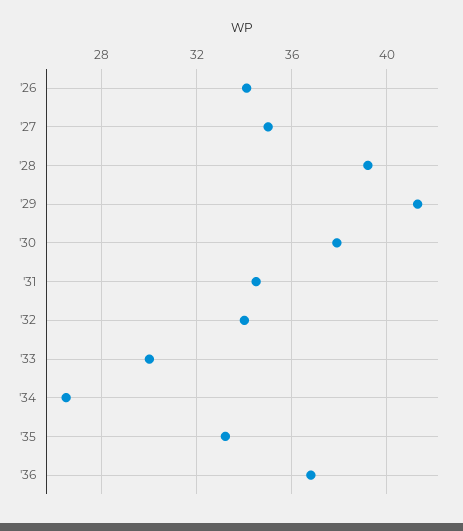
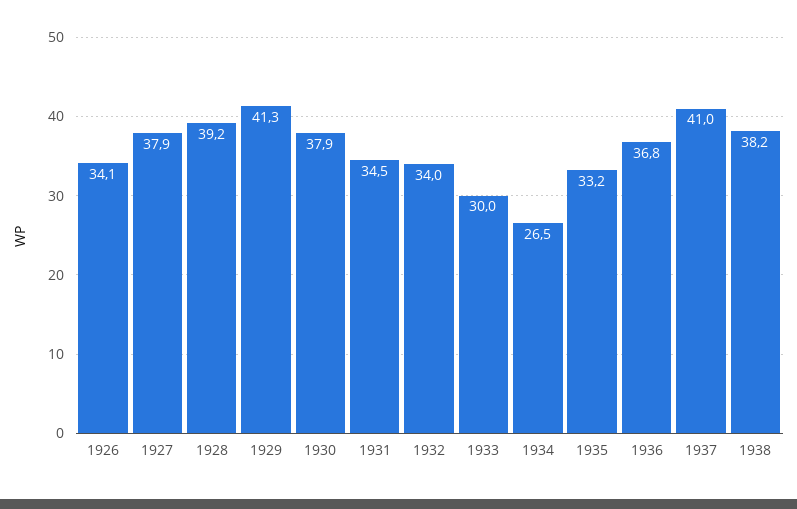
'27: 35 -> 37.9
1937: none -> 41
1938: none -> 38.2

